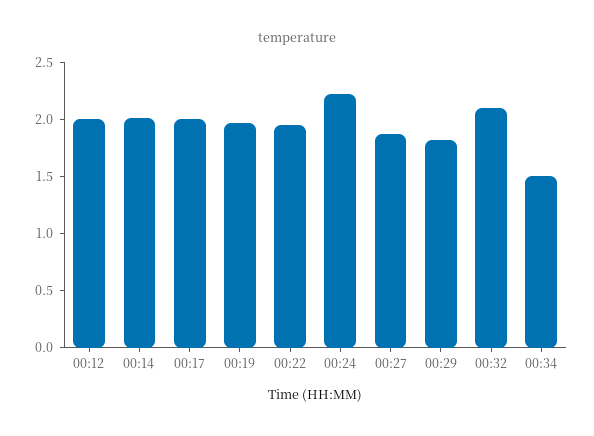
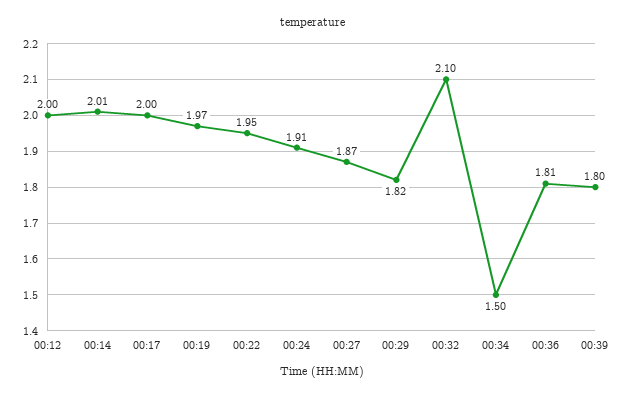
00:24: 2.2 -> 1.91
00:36: none -> 1.81
00:39: none -> 1.8

